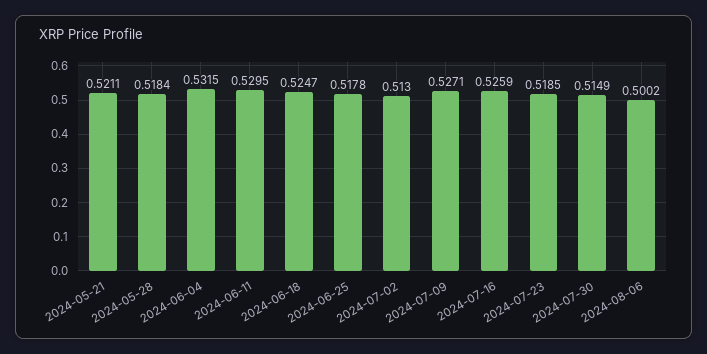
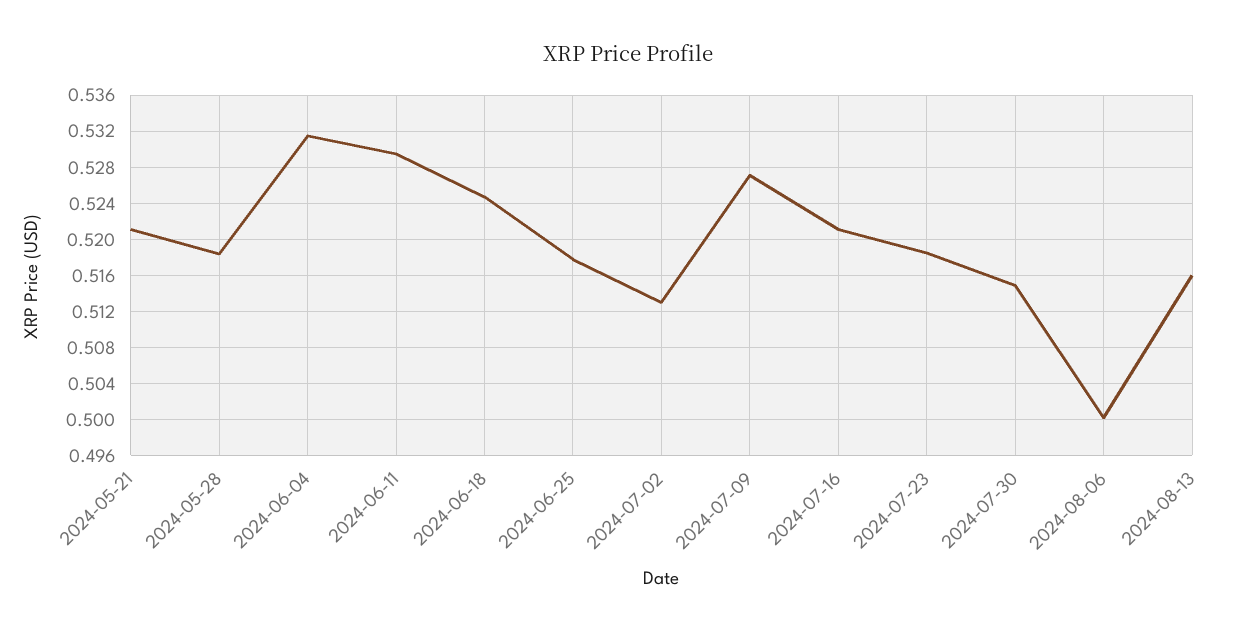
2024-07-16: 0.5259 -> 0.521
2024-08-13: none -> 0.516

